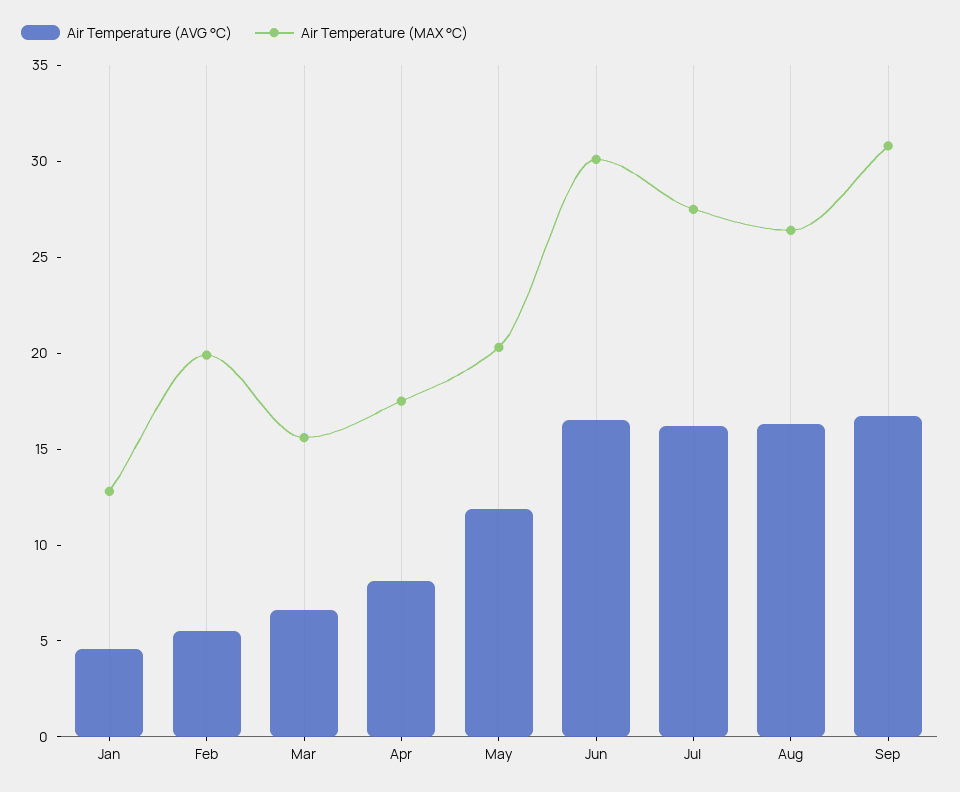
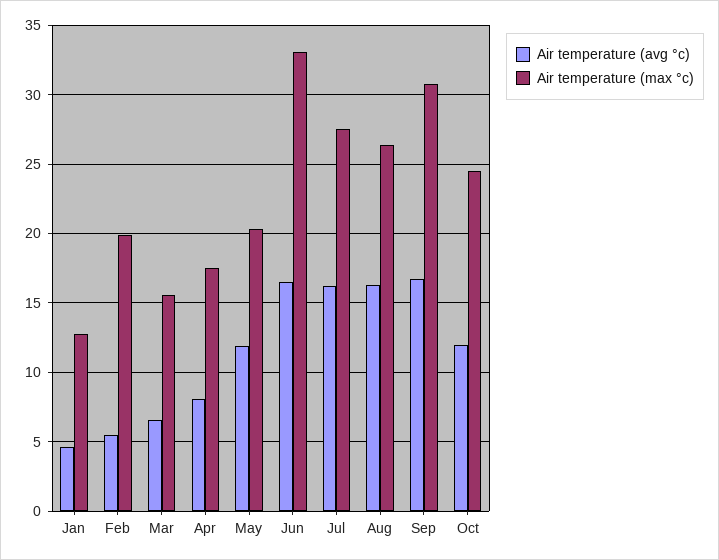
Air Temperature (MAX °C), Jun: 30 -> 33
Air Temperature (AVG °C), Oct: none -> 12
Air Temperature (MAX °C), Oct: none -> 24.5

